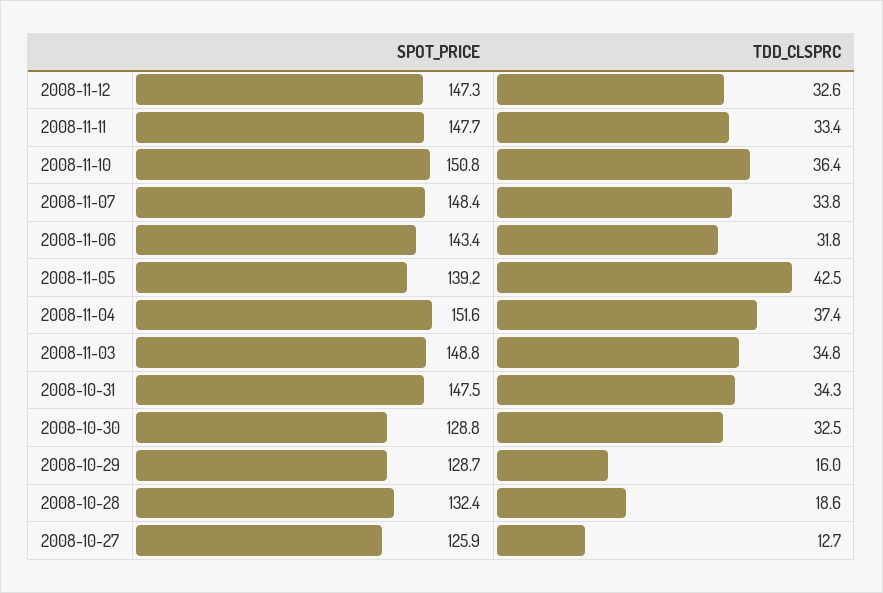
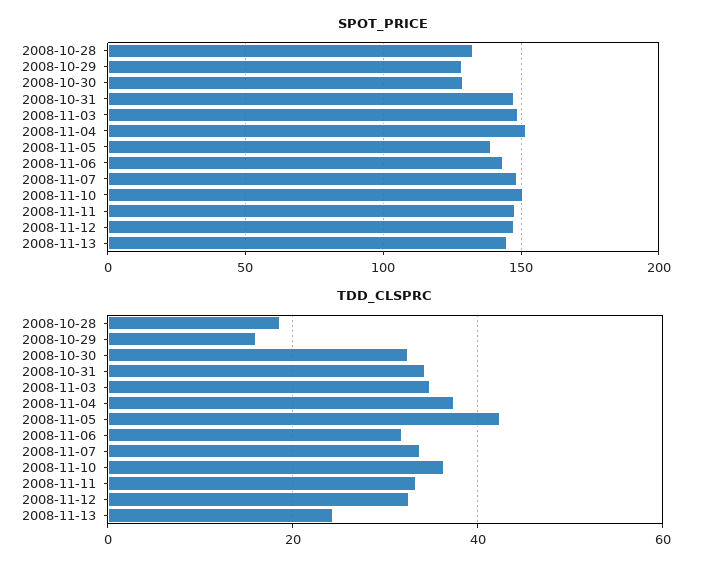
SPOT_PRICE, 2008-10-27: 125.9 -> none
TDD_CLSPRC, 2008-10-27: 12.7 -> none
SPOT_PRICE, 2008-11-13: none -> 145
TDD_CLSPRC, 2008-11-13: none -> 24

